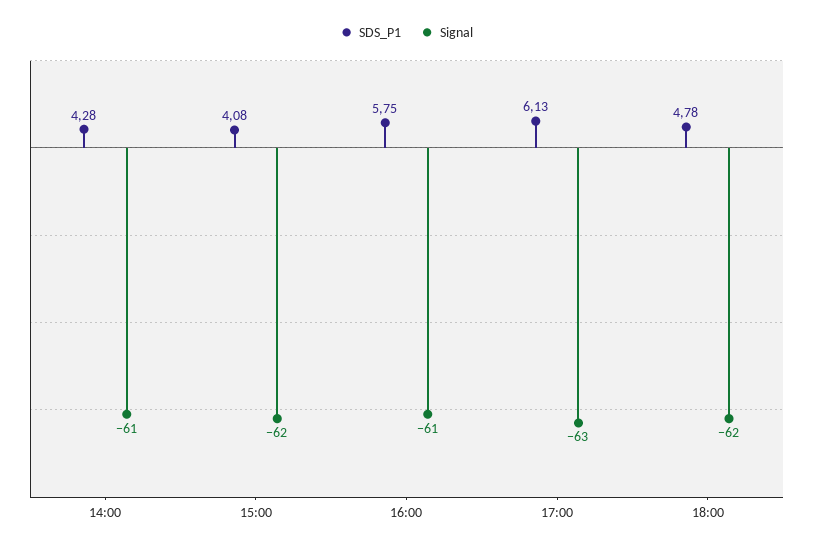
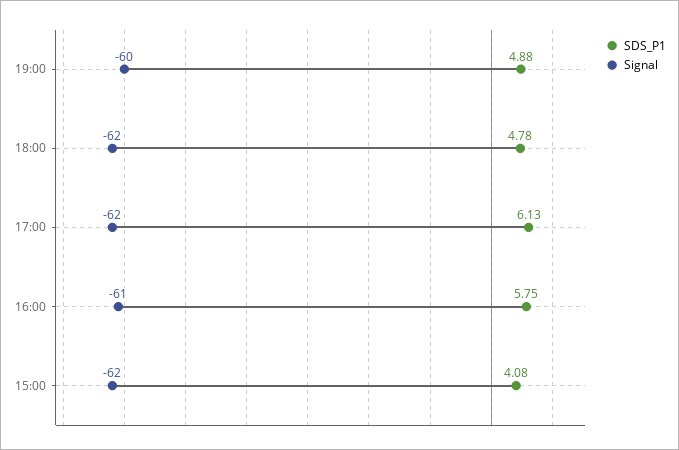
SDS_P1, 14:00: 4.28 -> none
Signal, 14:00: -61 -> none
Signal, 17:00: -63 -> -62
SDS_P1, 19:00: none -> 4.88
Signal, 19:00: none -> -60

